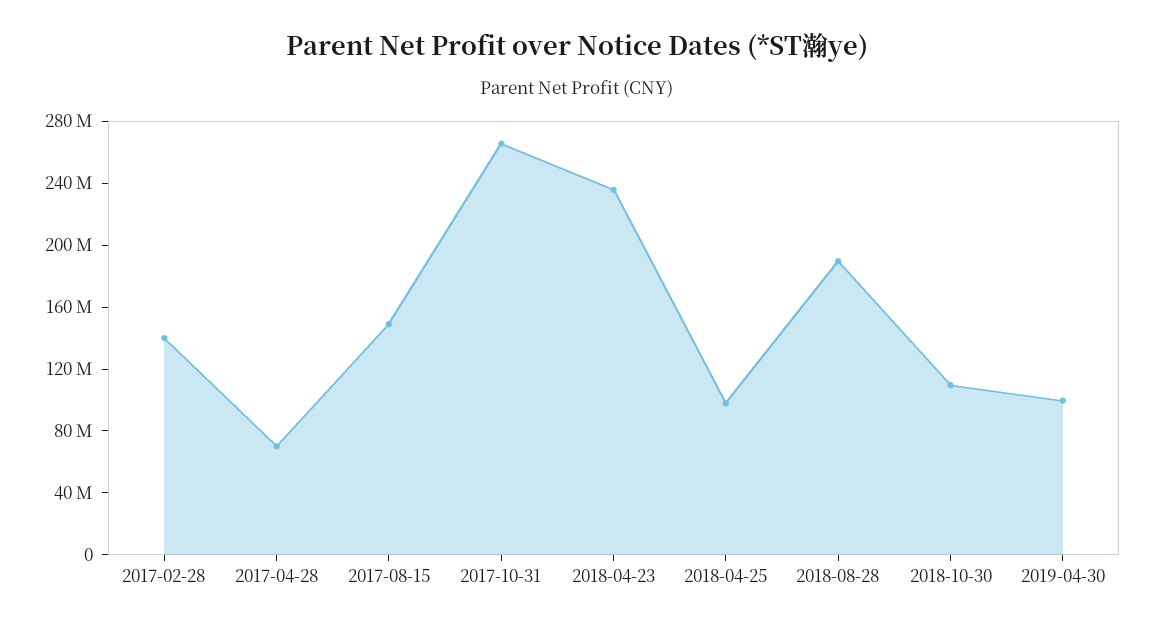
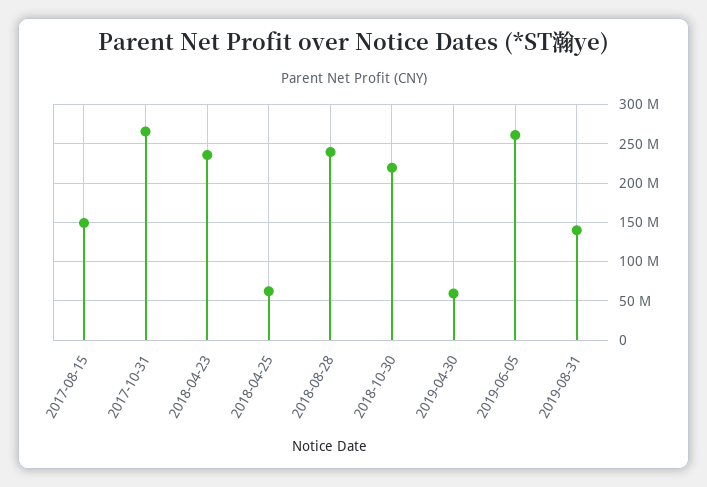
2017-02-28: 140000000 -> none
2017-04-28: 70000000 -> none
2018-04-25: 100000000 -> 60000000
2018-08-28: 190000000 -> 240000000
2018-10-30: 110000000 -> 220000000
2019-04-30: 100000000 -> 60000000
2019-06-05: none -> 260000000
2019-08-31: none -> 140000000

